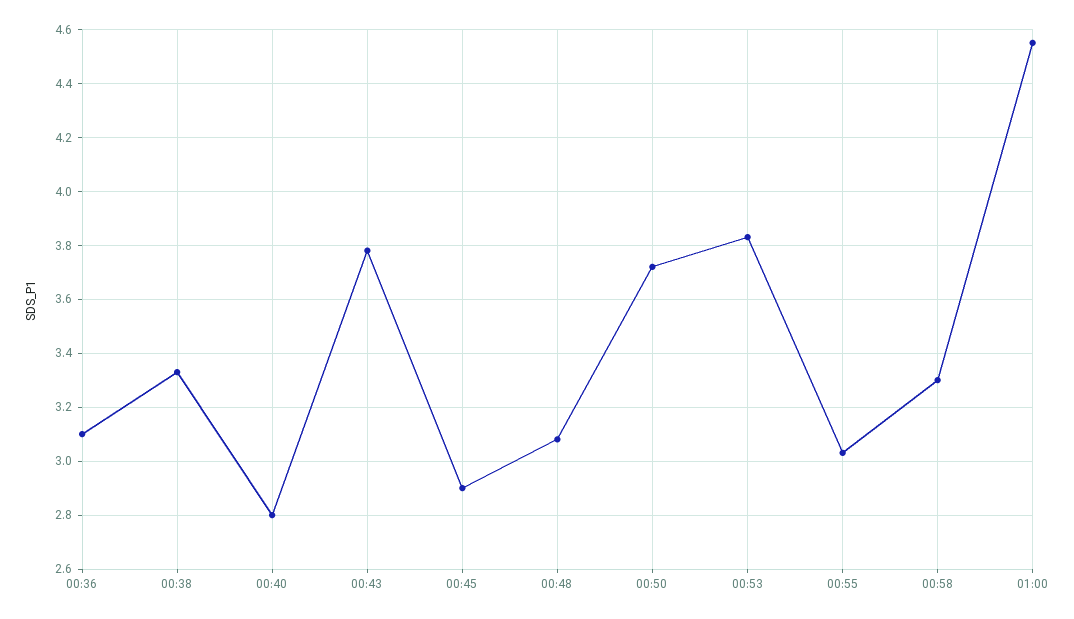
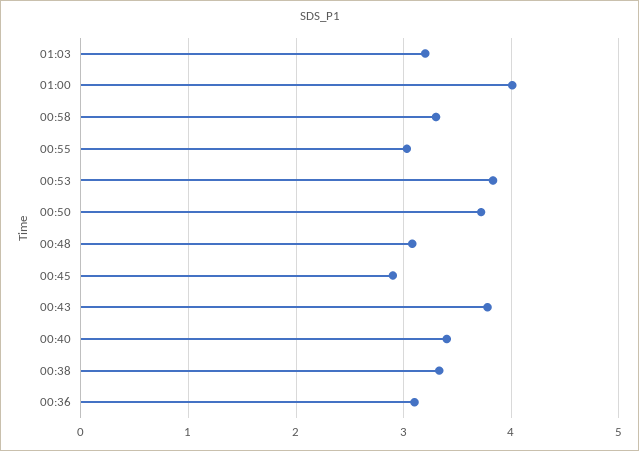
00:40: 2.8 -> 3.4
01:00: 4.55 -> 4
01:03: none -> 3.2

